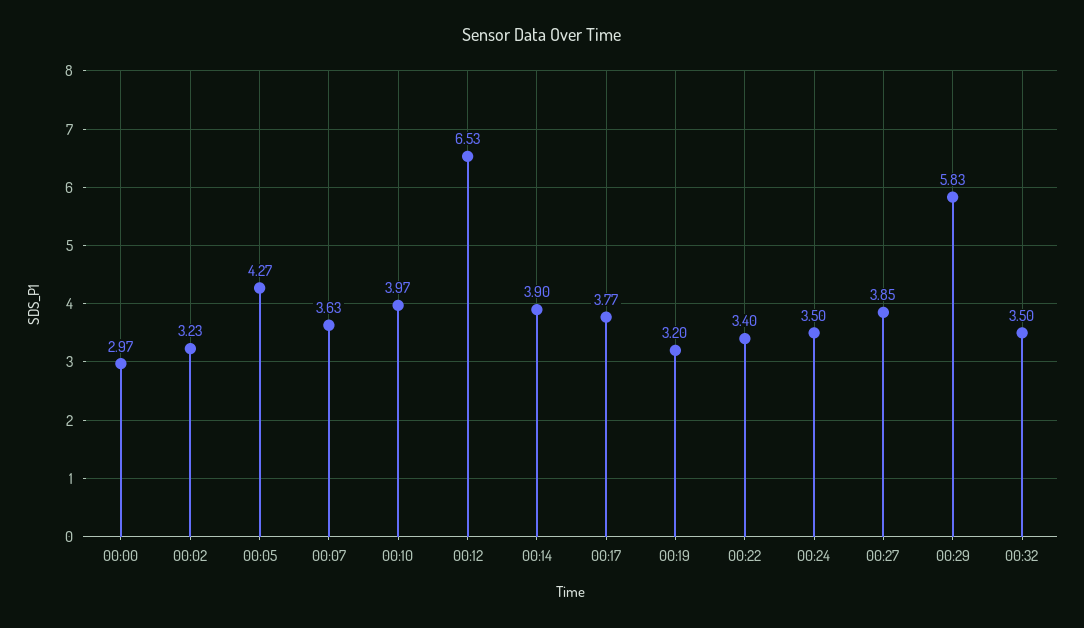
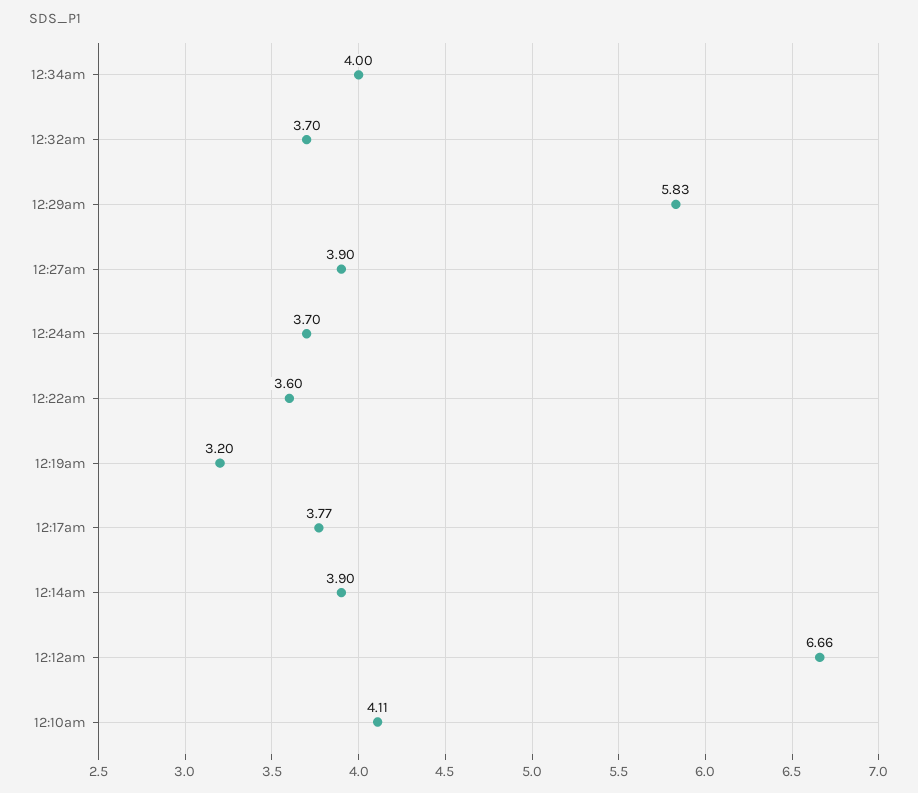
00:00: 2.97 -> none
00:02: 3.23 -> none
00:05: 4.27 -> none
00:07: 3.63 -> none
00:10: 3.97 -> 4.11
00:12: 6.53 -> 6.66
00:22: 3.4 -> 3.6
00:24: 3.5 -> 3.7
00:27: 3.85 -> 3.9
00:32: 3.5 -> 3.7
12:34am: none -> 4

